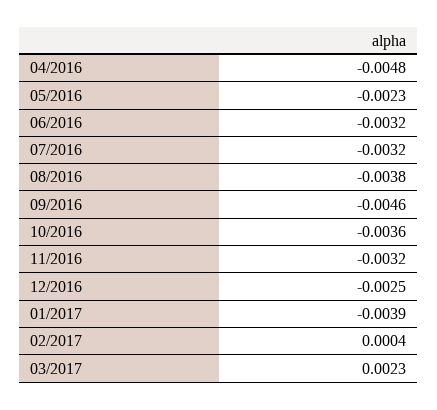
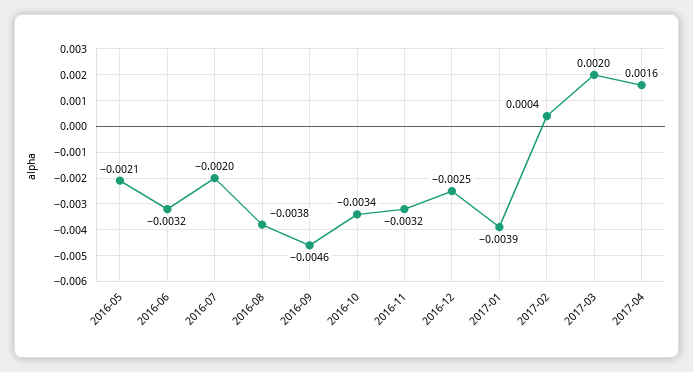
04/2016: -0.0048 -> none
05/2016: -0.0023 -> -0.0021
07/2016: -0.0032 -> -0.002
10/2016: -0.0036 -> -0.0034
03/2017: 0.0023 -> 0.002
2017-04: none -> 0.0016

